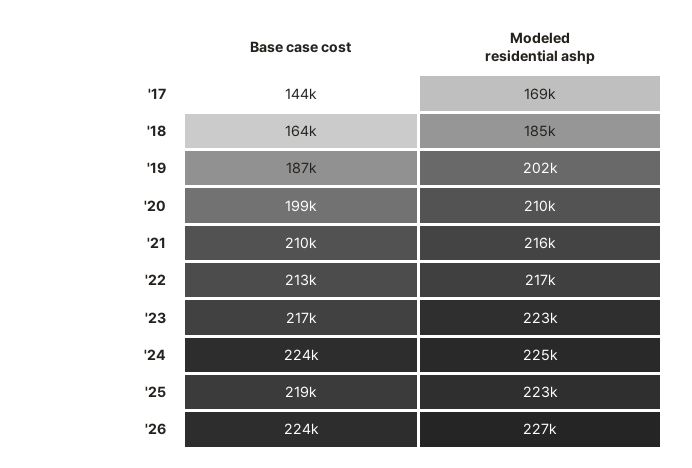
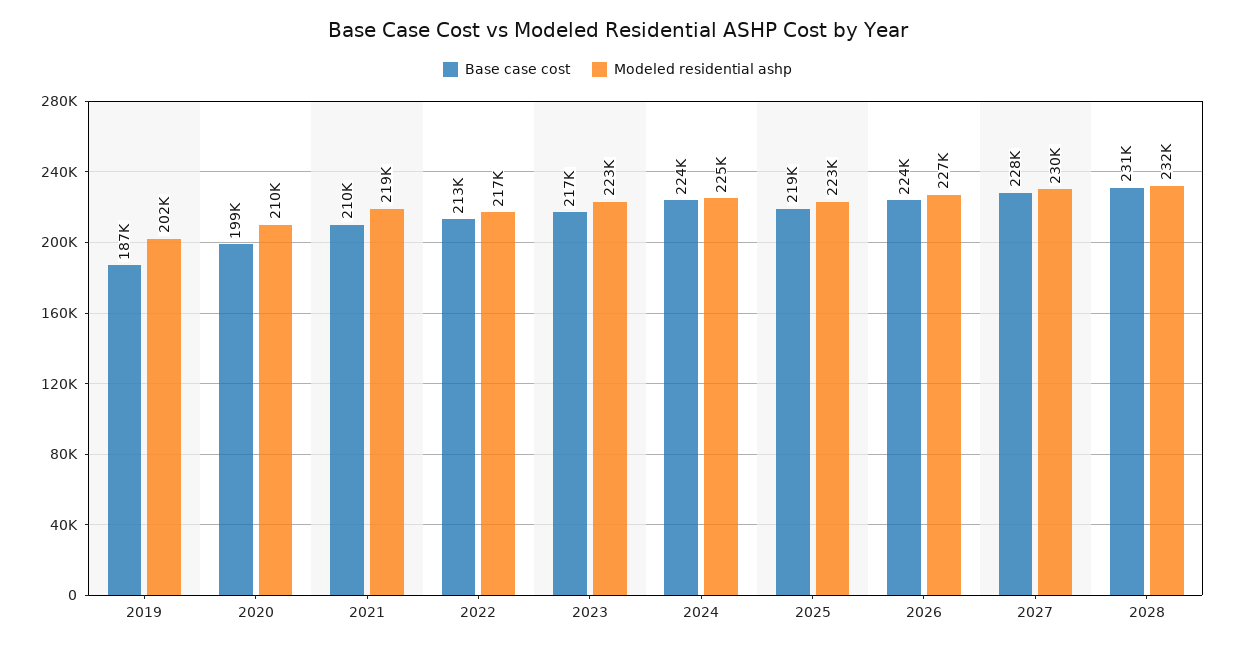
Base case cost, '17: 144000 -> none
Modeled residential ashp, '17: 169000 -> none
Base case cost, '18: 164000 -> none
Modeled residential ashp, '18: 185000 -> none
Modeled residential ashp, '21: 216000 -> 219000
Base case cost, 2027: none -> 228000
Modeled residential ashp, 2027: none -> 230000
Base case cost, 2028: none -> 231000
Modeled residential ashp, 2028: none -> 232000

